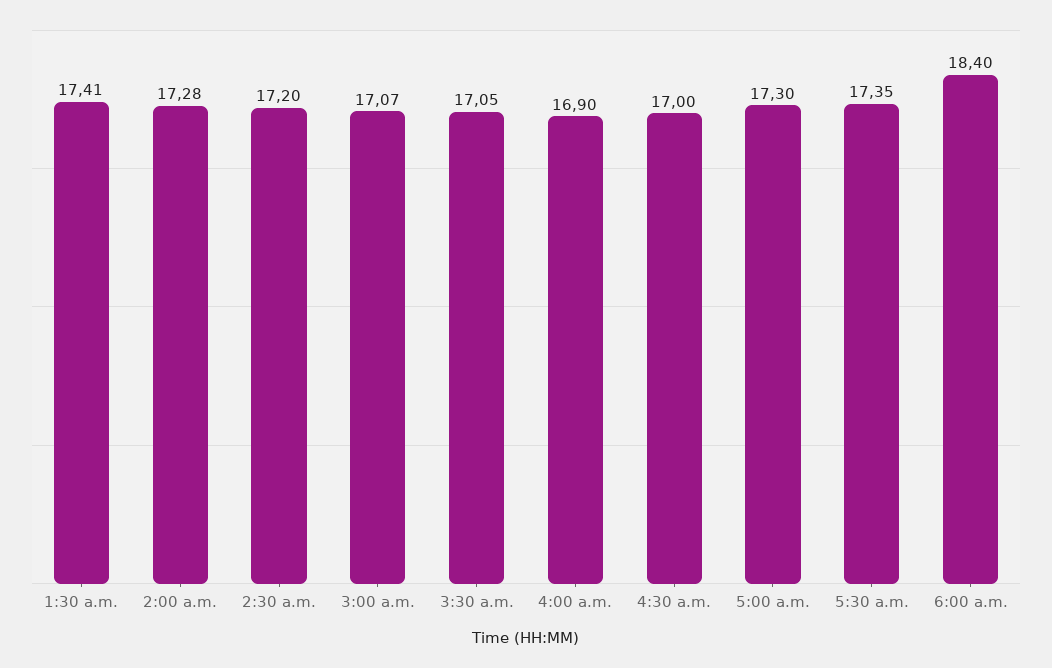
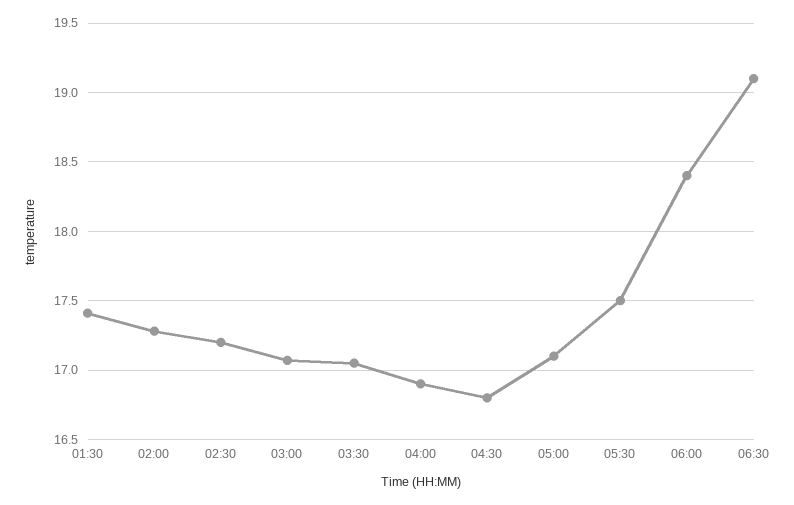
4:30 a.m.: 17 -> 16.8
5:00 a.m.: 17.3 -> 17.1
5:30 a.m.: 17.35 -> 17.5
06:30: none -> 19.1

